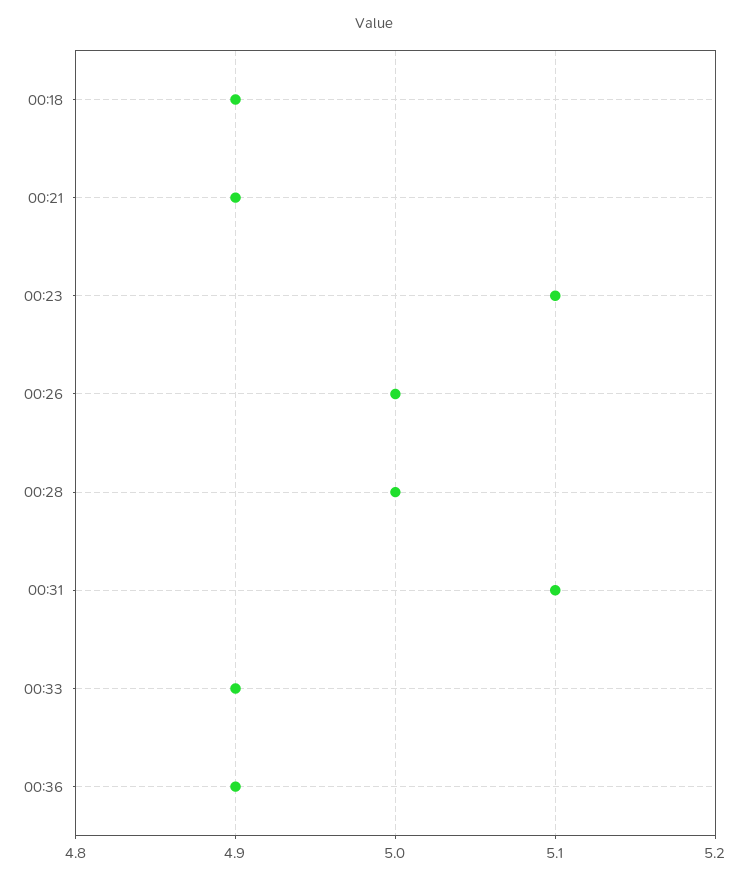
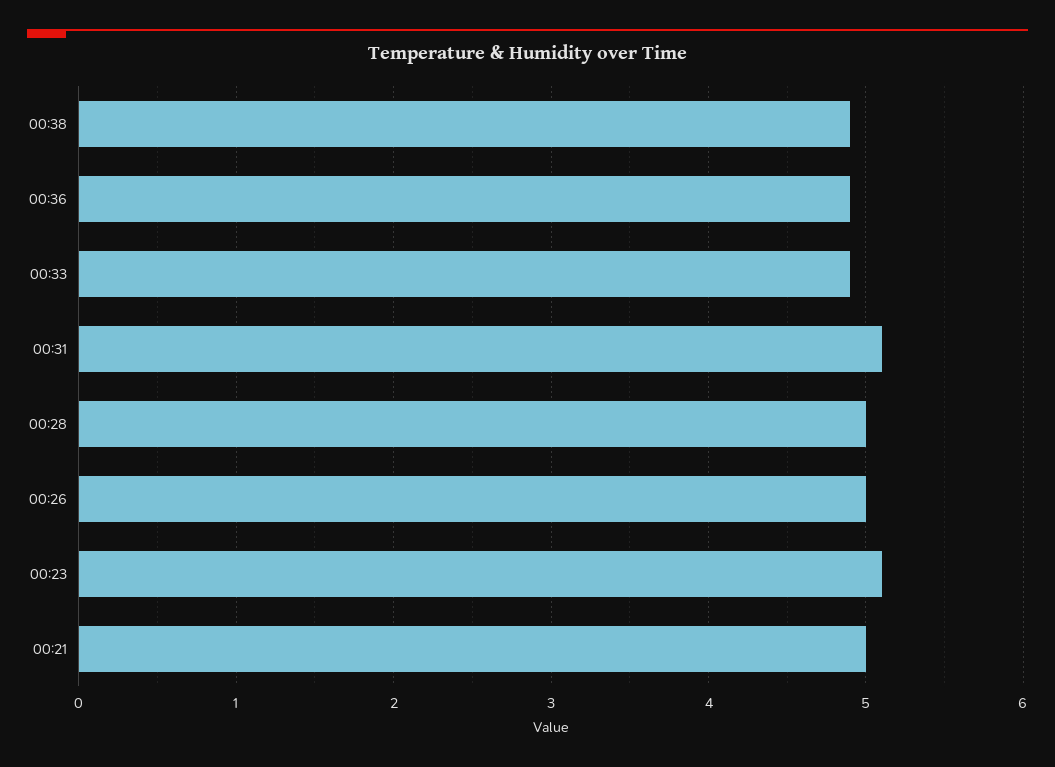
00:18: 4.9 -> none
00:21: 4.9 -> 5
00:38: none -> 4.9

